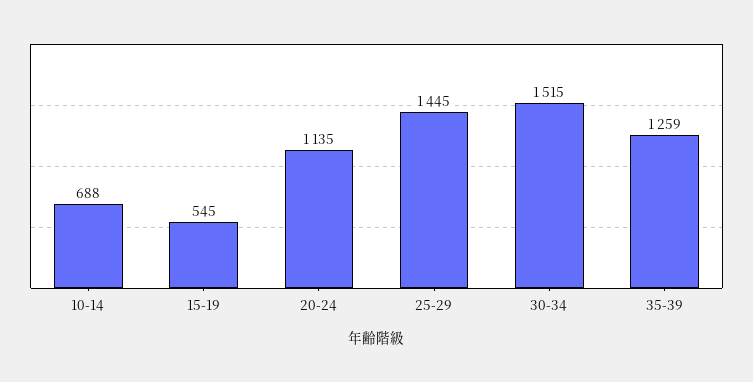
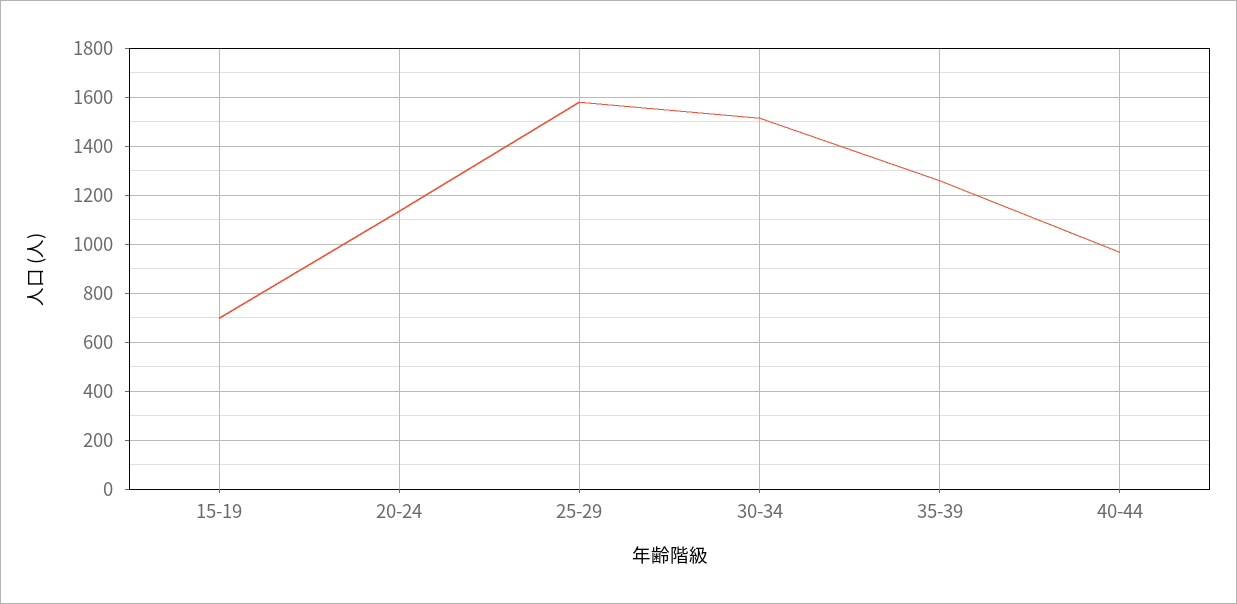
10-14: 688 -> none
15-19: 545 -> 700
25-29: 1445 -> 1575
40-44: none -> 975

